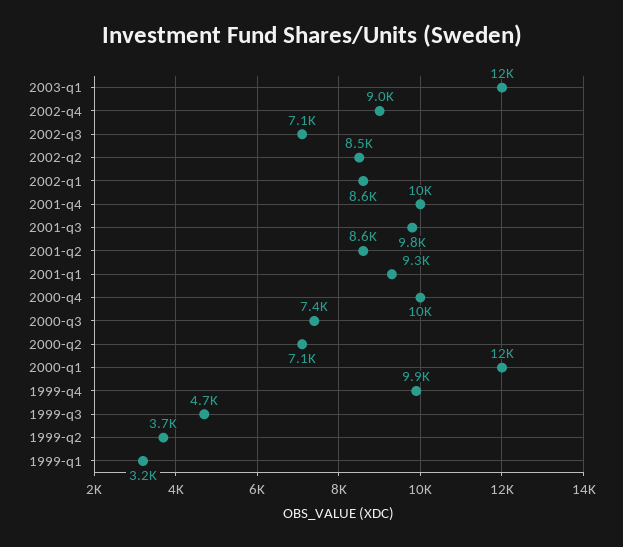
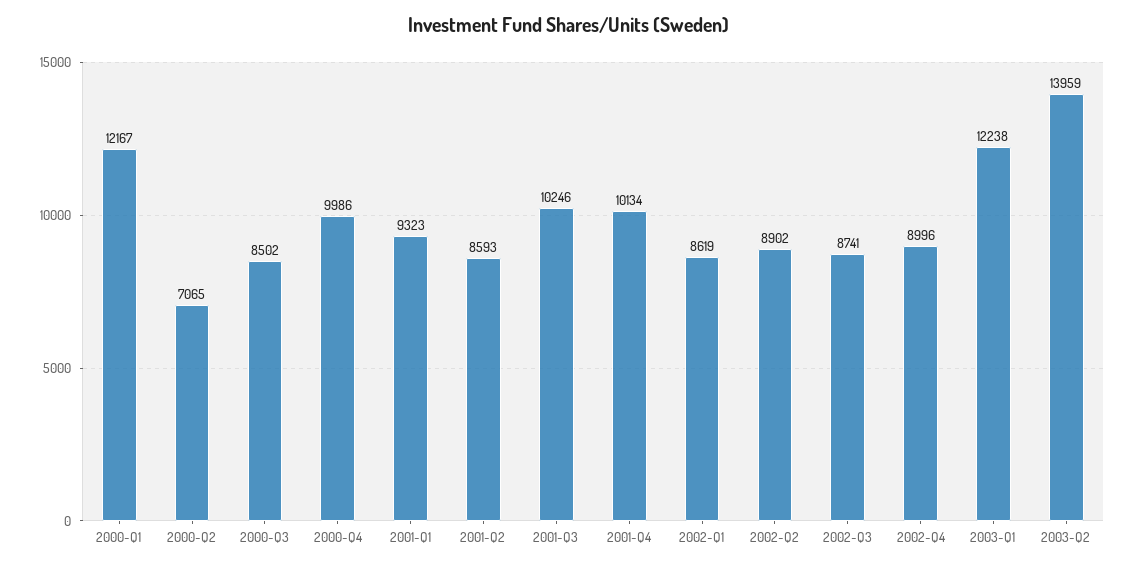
2002-q3: 7100 -> 8741
2002-q2: 8500 -> 8902
2001-q3: 9800 -> 10246
2000-q3: 7400 -> 8502
1999-q4: 9900 -> none
1999-q3: 4700 -> none
1999-q2: 3700 -> none
1999-q1: 3200 -> none
2003-Q2: none -> 13959

